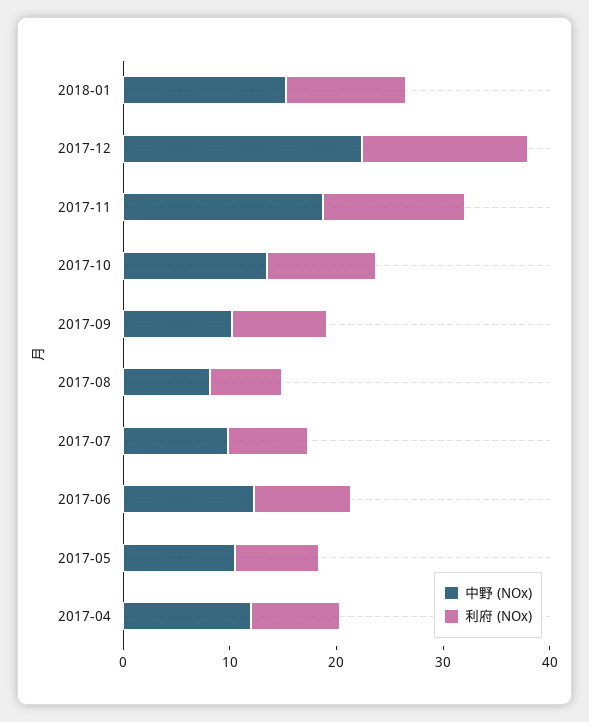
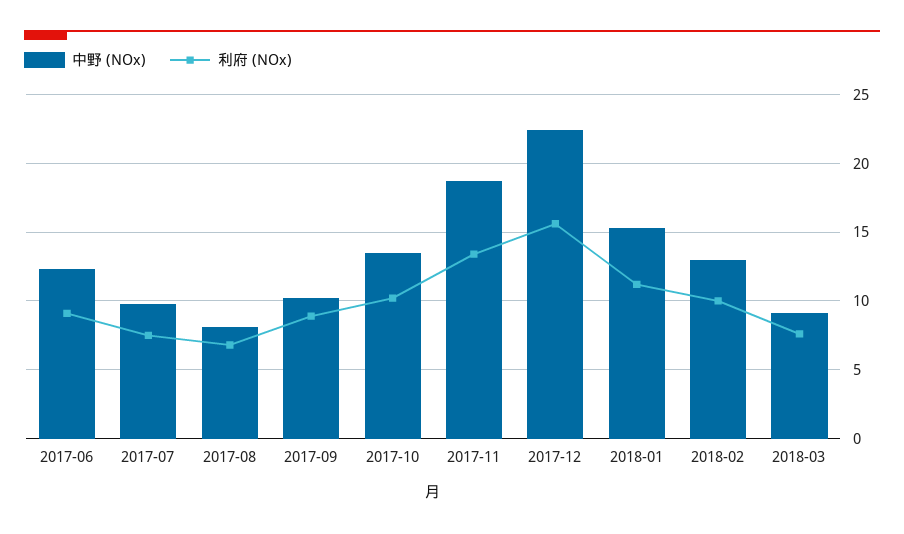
中野 (NOx), 2017-05: 10 -> none
利府 (NOx), 2017-05: 8 -> none
中野 (NOx), 2017-04: 12 -> none
利府 (NOx), 2017-04: 8 -> none
中野 (NOx), 2018-02: none -> 13
利府 (NOx), 2018-02: none -> 10
中野 (NOx), 2018-03: none -> 9
利府 (NOx), 2018-03: none -> 7.5

